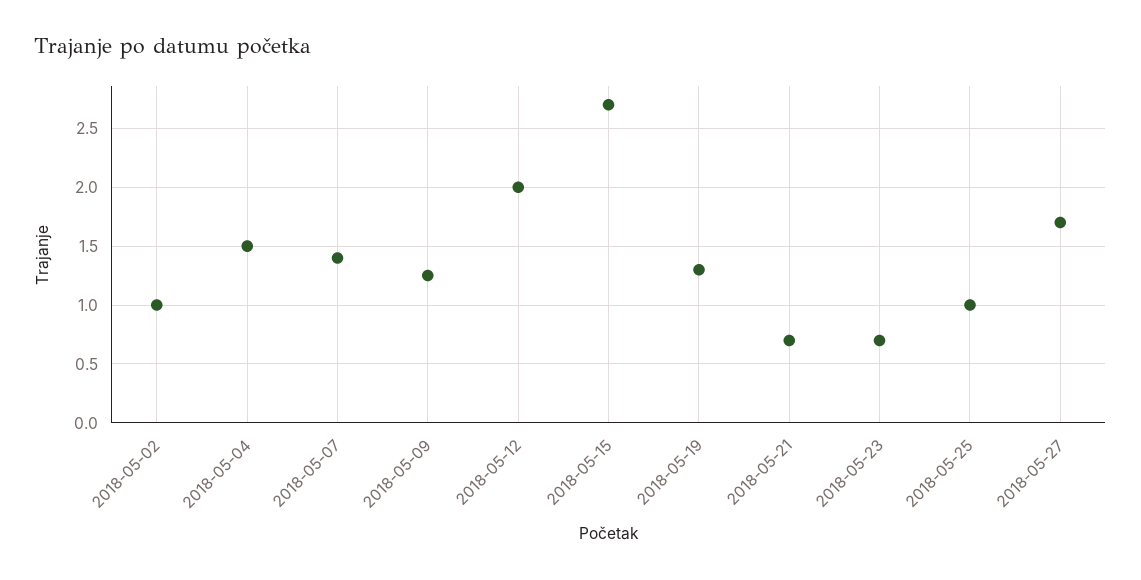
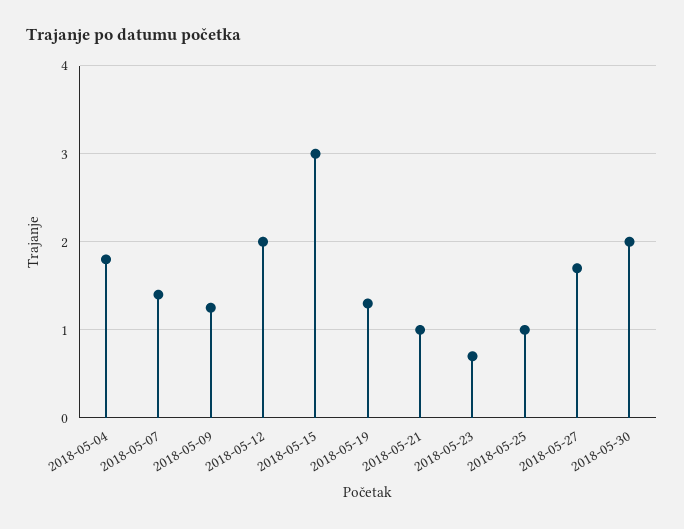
2018-05-02: 1 -> none
2018-05-04: 1.5 -> 1.8
2018-05-15: 2.7 -> 3
2018-05-21: 0.7 -> 1
2018-05-30: none -> 2

